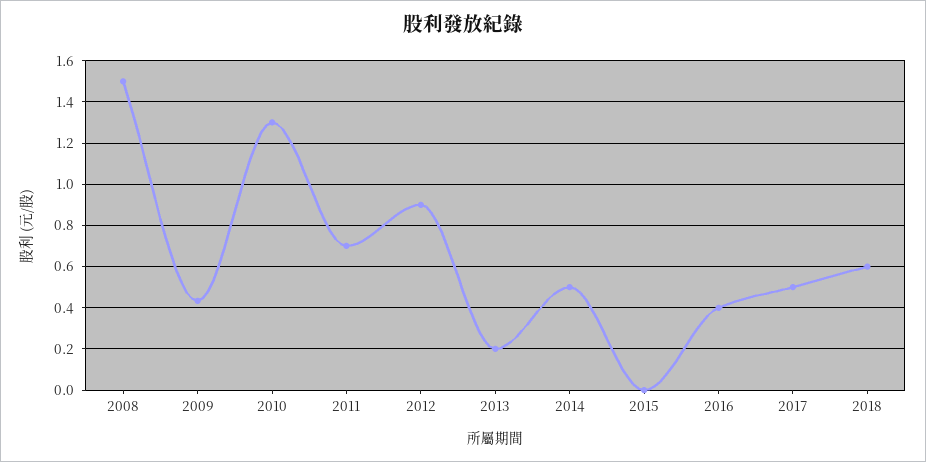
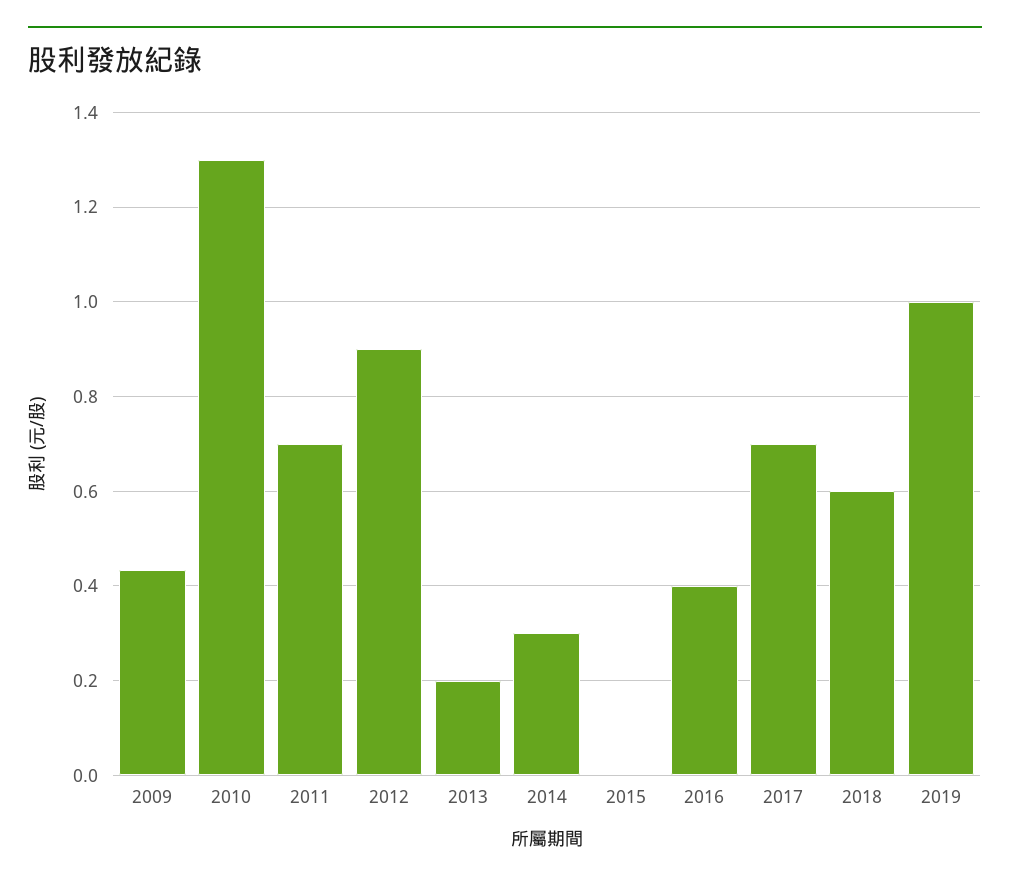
2008: 1.5 -> none
2014: 0.5 -> 0.3
2017: 0.5 -> 0.7
2019: none -> 1

